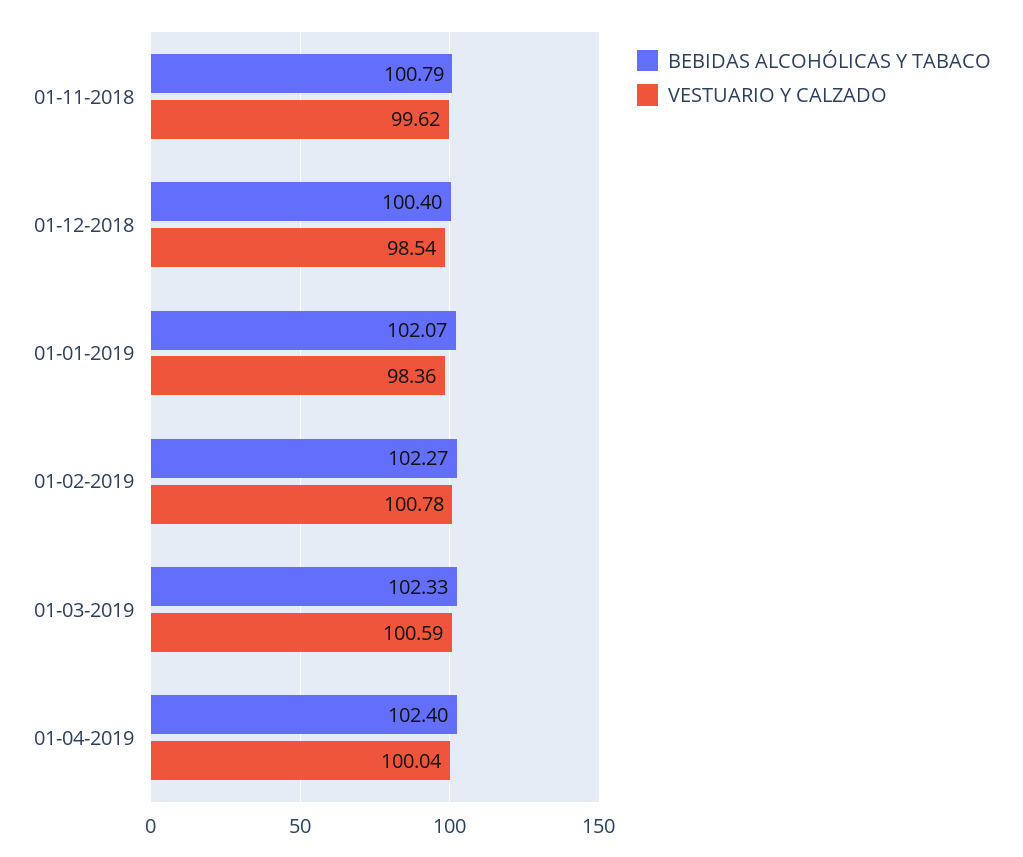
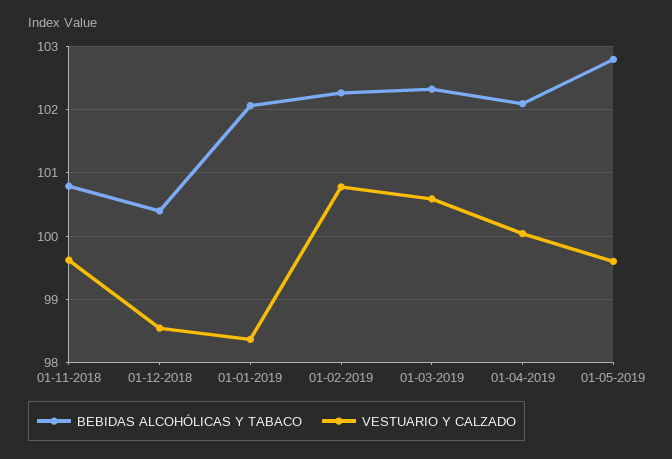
BEBIDAS ALCOHÓLICAS Y TABACO, 01-04-2019: 102.4 -> 102.1
BEBIDAS ALCOHÓLICAS Y TABACO, 01-05-2019: none -> 102.8
VESTUARIO Y CALZADO, 01-05-2019: none -> 99.6

